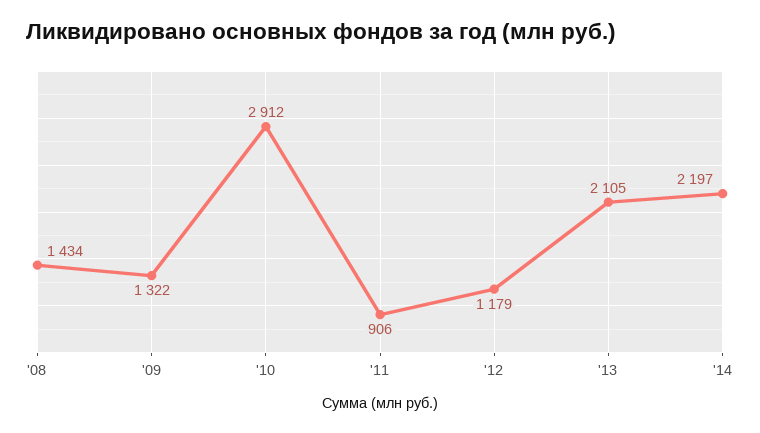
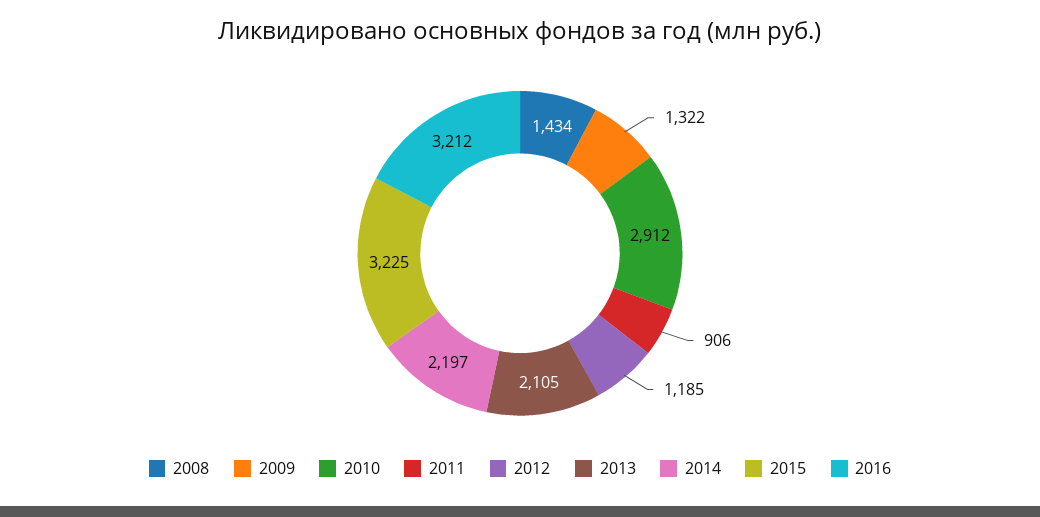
'12: 1179 -> 1185
2015: none -> 3225
2016: none -> 3212

